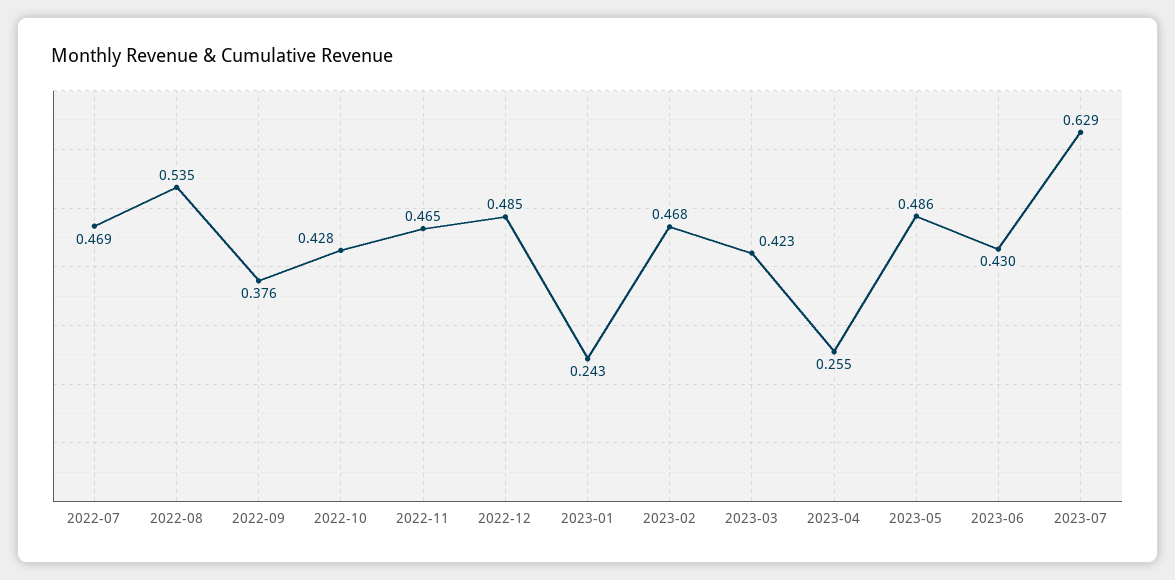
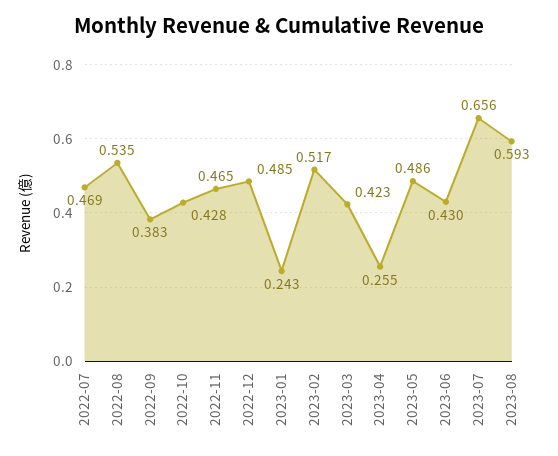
2022-09: 0.376 -> 0.383
2023-02: 0.468 -> 0.517
2023-07: 0.629 -> 0.656
2023-08: none -> 0.593

